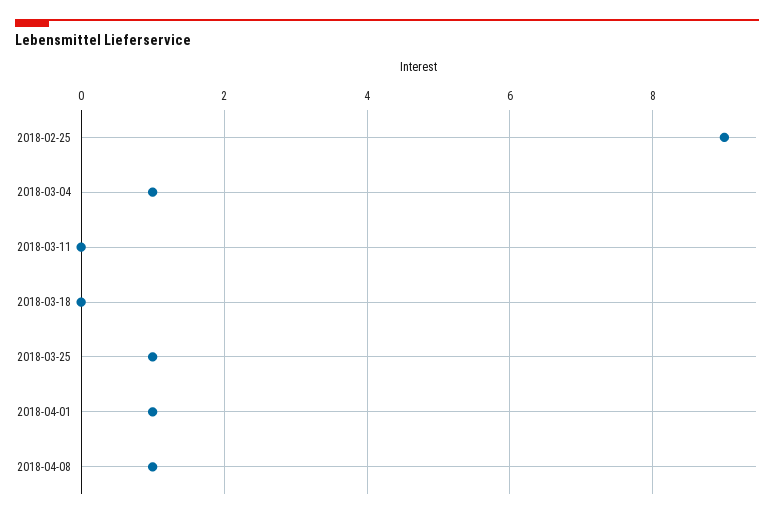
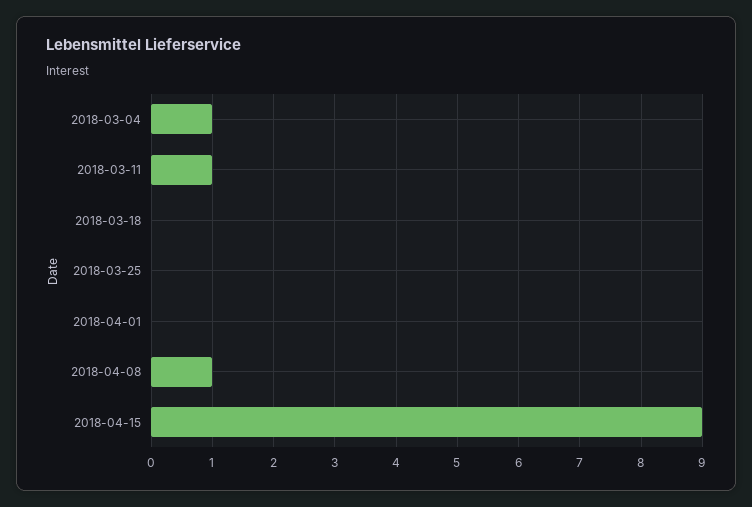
2018-02-25: 9 -> none
2018-03-11: 0 -> 1
2018-03-25: 1 -> 0
2018-04-01: 1 -> 0
2018-04-15: none -> 9

